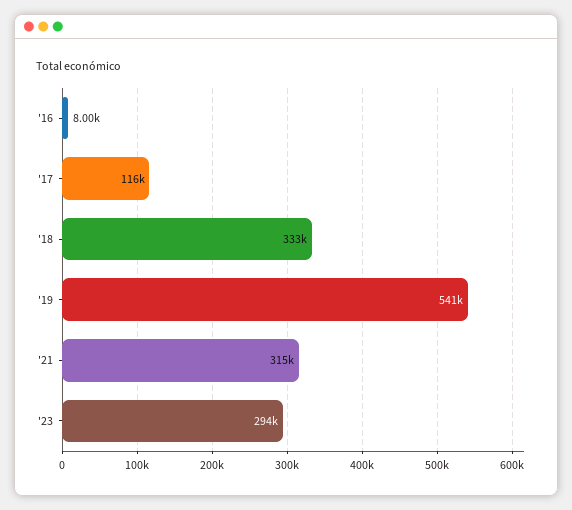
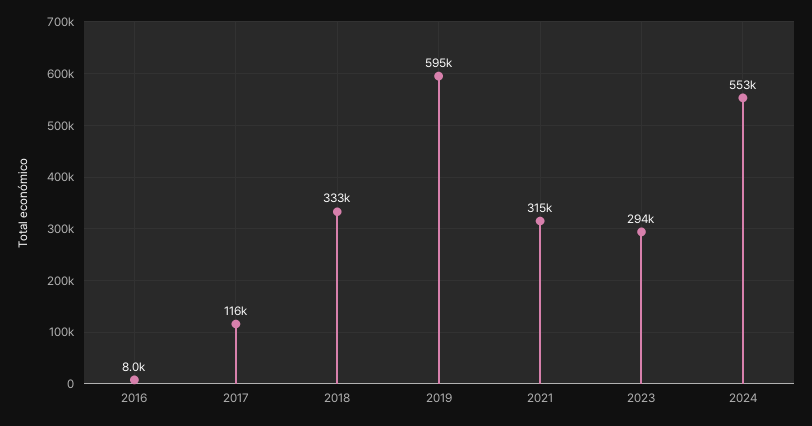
'19: 541000 -> 595000
2024: none -> 553000

